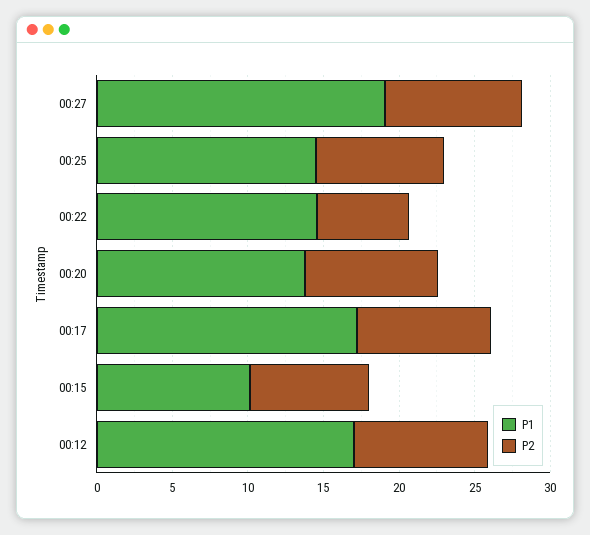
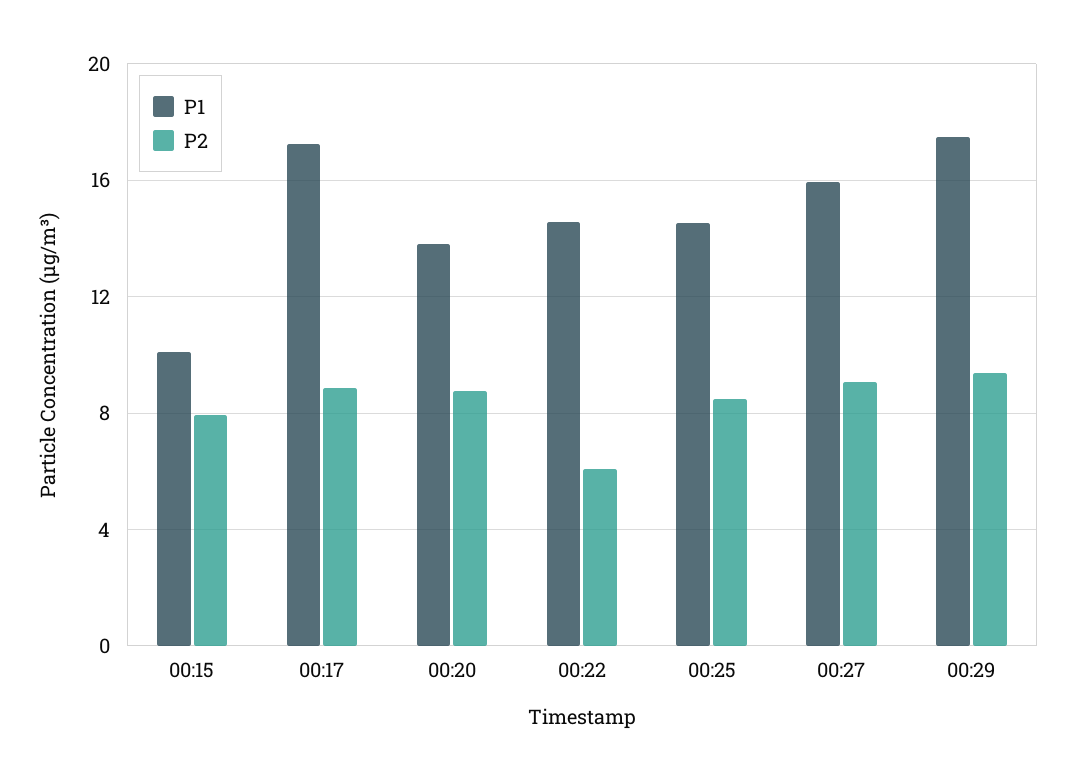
P1, 00:27: 19 -> 16
P1, 00:12: 17 -> none
P2, 00:12: 9 -> none
P1, 00:29: none -> 17.5
P2, 00:29: none -> 9.5

